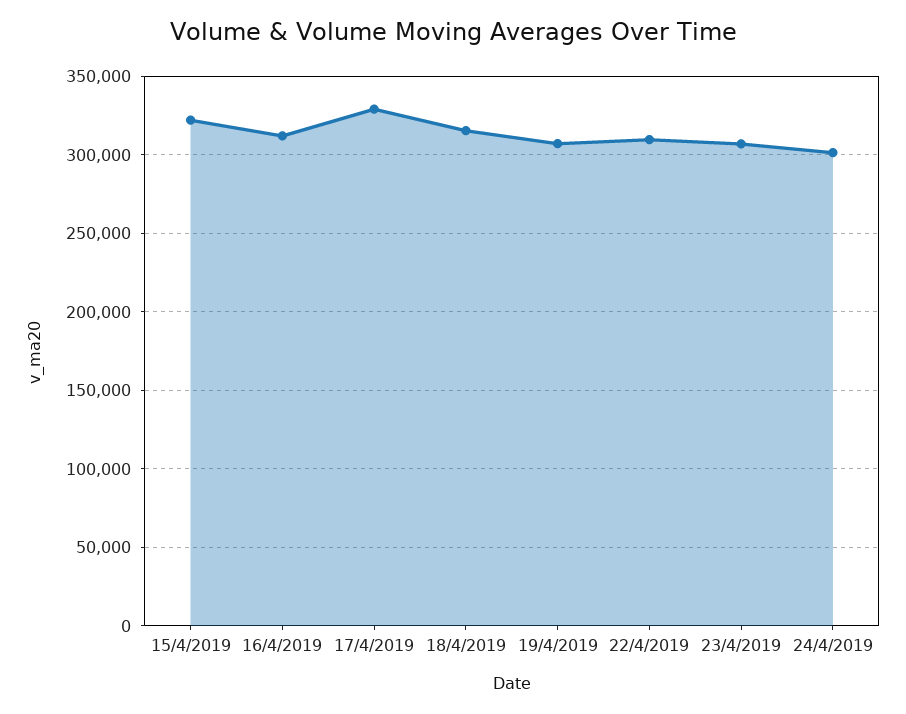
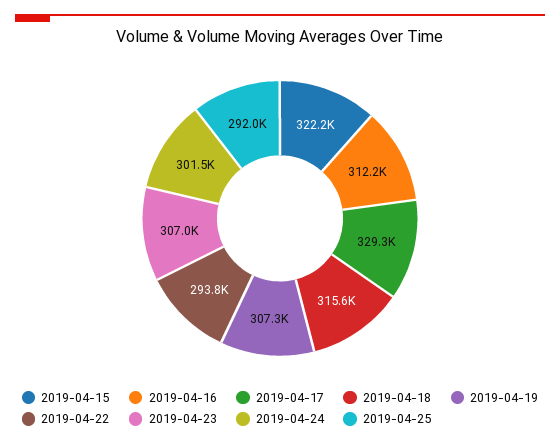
22/4/2019: 310000 -> 293800
2019-04-25: none -> 292000

